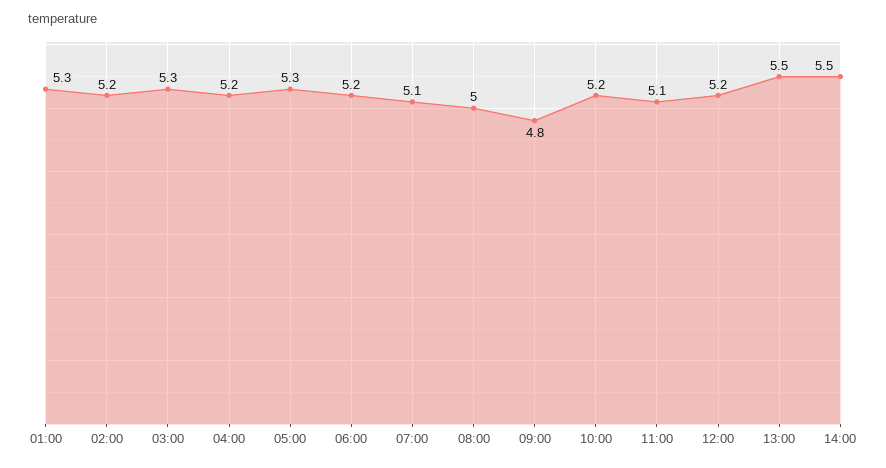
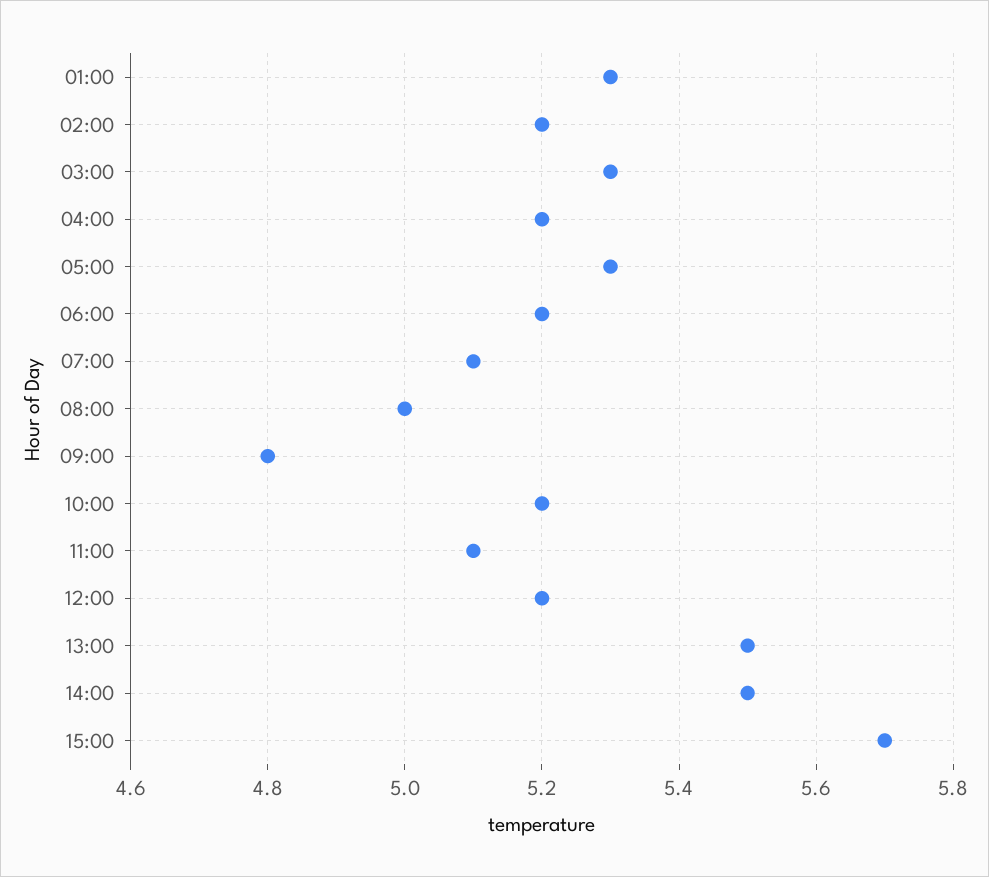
15:00: none -> 5.7

